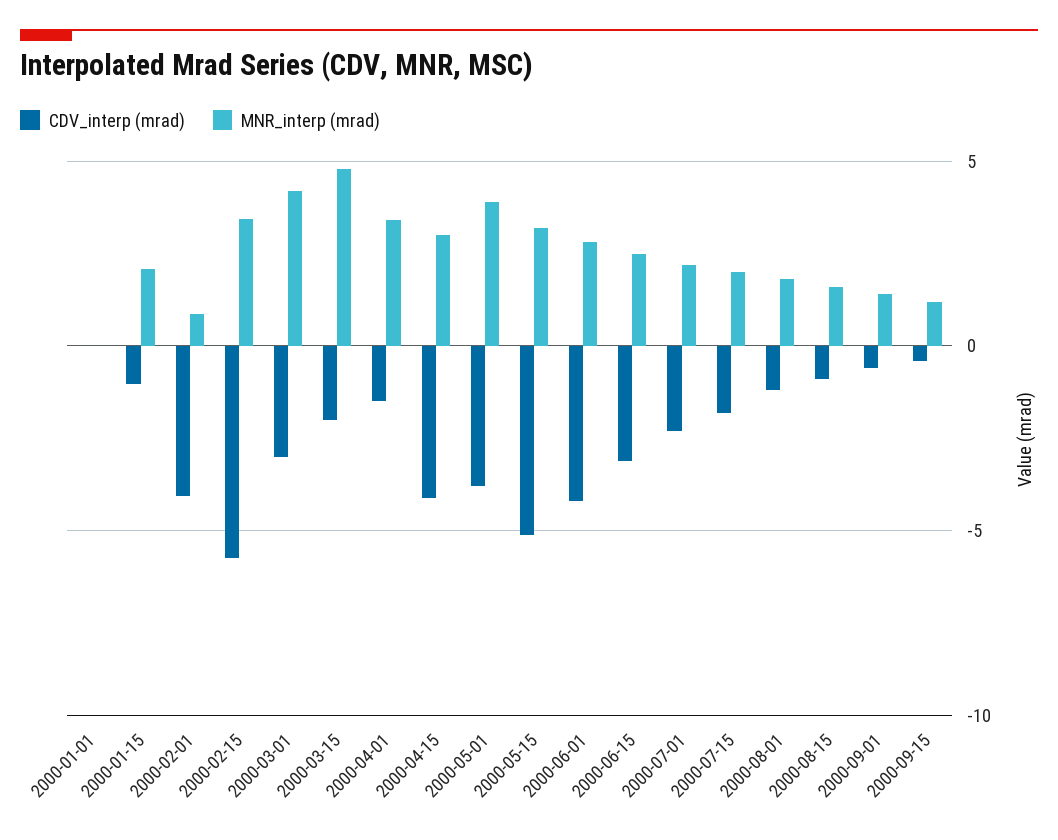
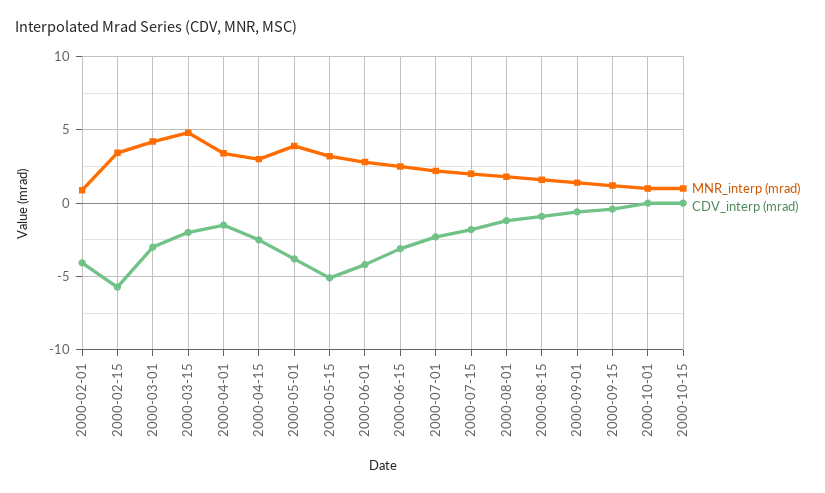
CDV_interp (mrad), 2000-01-01: 0 -> none
MNR_interp (mrad), 2000-01-01: 0 -> none
CDV_interp (mrad), 2000-01-15: -1 -> none
MNR_interp (mrad), 2000-01-15: 2 -> none
CDV_interp (mrad), 2000-04-15: -4 -> -2.5
MNR_interp (mrad), 2000-10-01: none -> 1
CDV_interp (mrad), 2000-10-01: none -> 0
MNR_interp (mrad), 2000-10-15: none -> 1
CDV_interp (mrad), 2000-10-15: none -> 0

